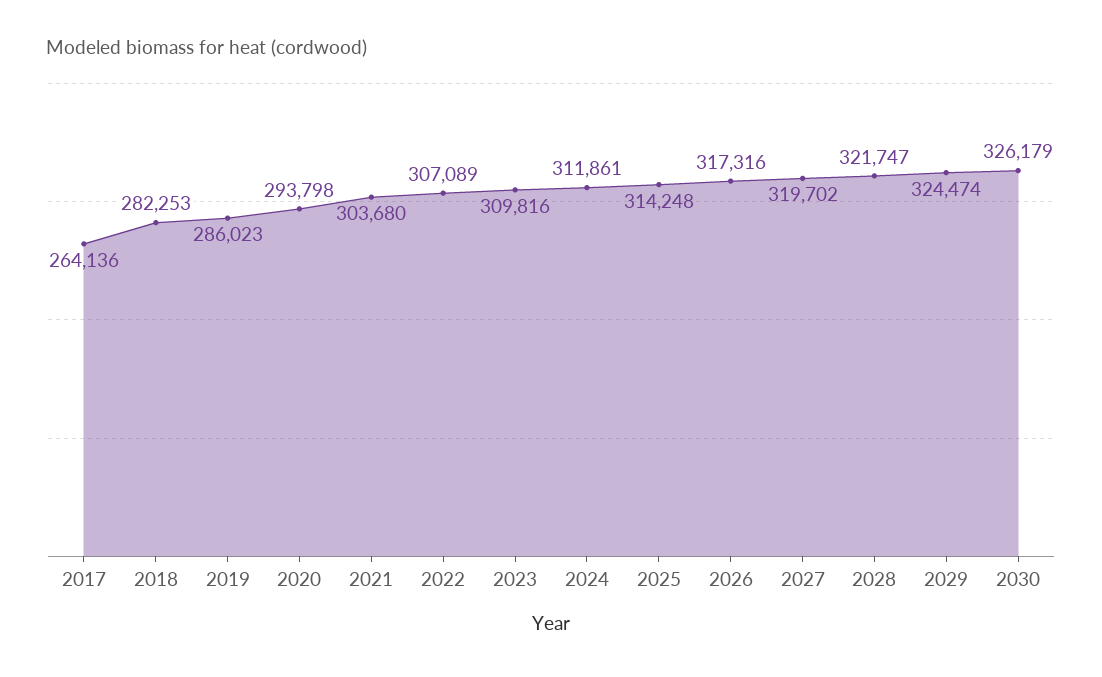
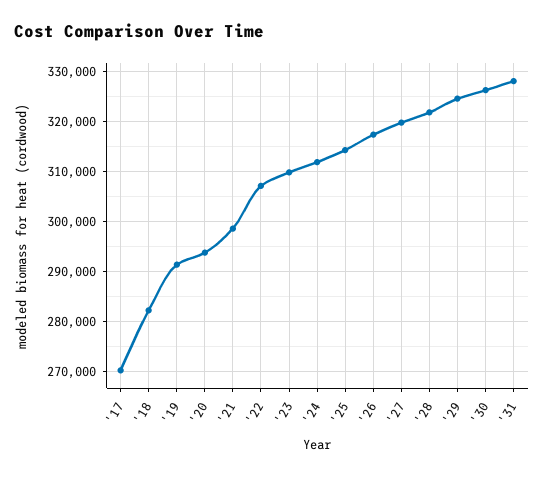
2017: 264136 -> 270000
2019: 286023 -> 292000
2021: 303680 -> 298000
'31: none -> 328000

